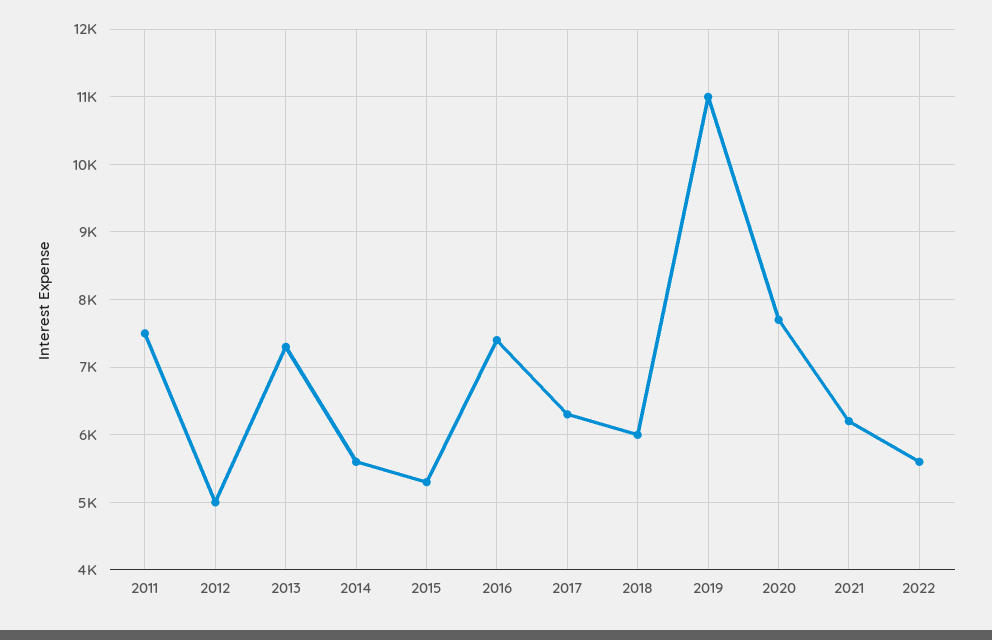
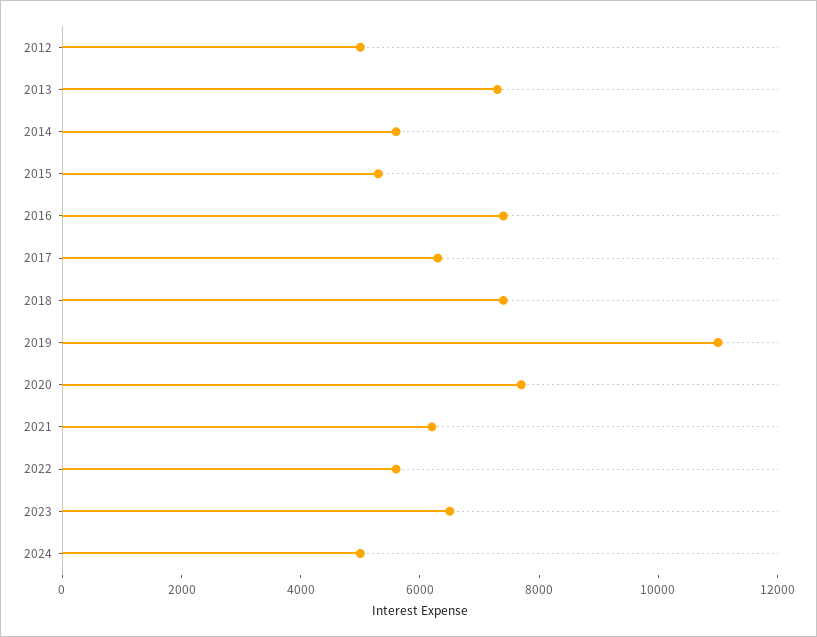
2011: 7500 -> none
2018: 6000 -> 7500
2023: none -> 6500
2024: none -> 5000

